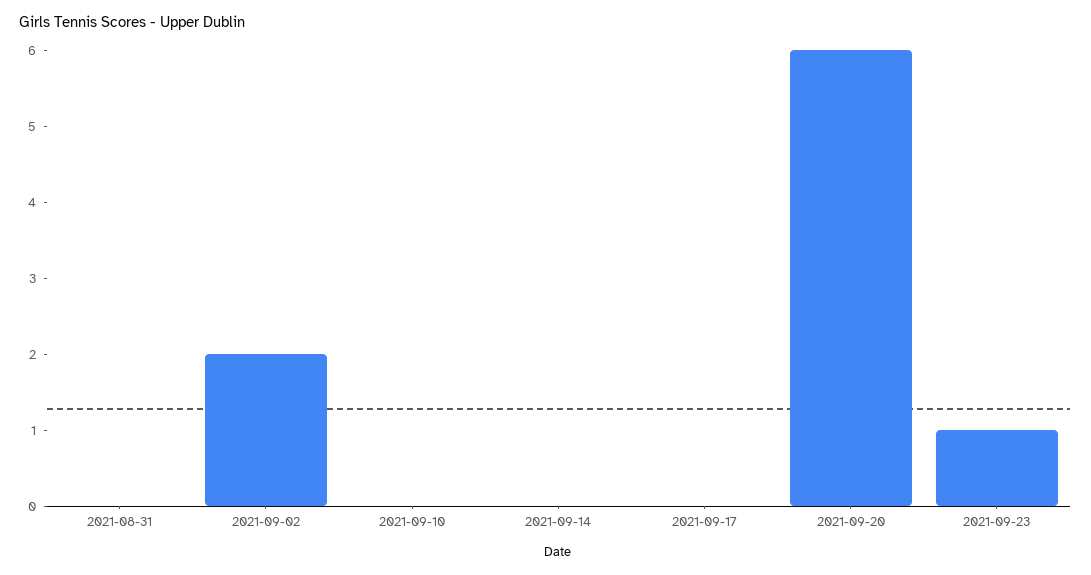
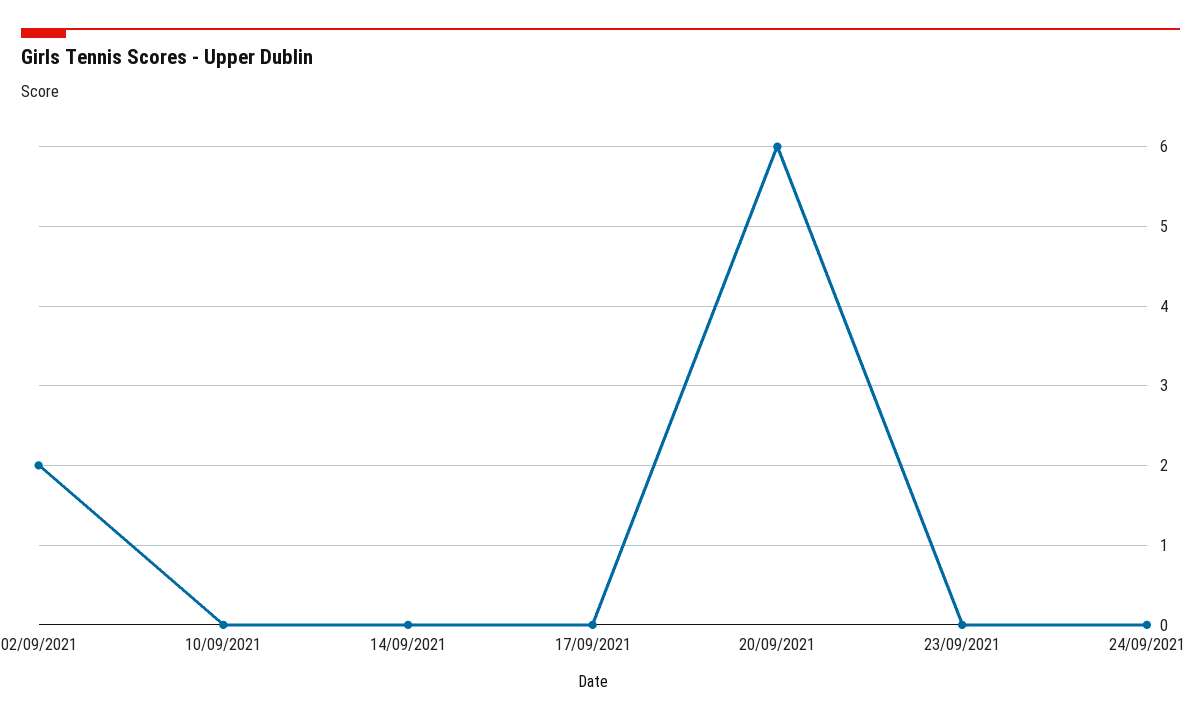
2021-08-31: 0 -> none
2021-09-23: 1 -> 0
24/09/2021: none -> 0

